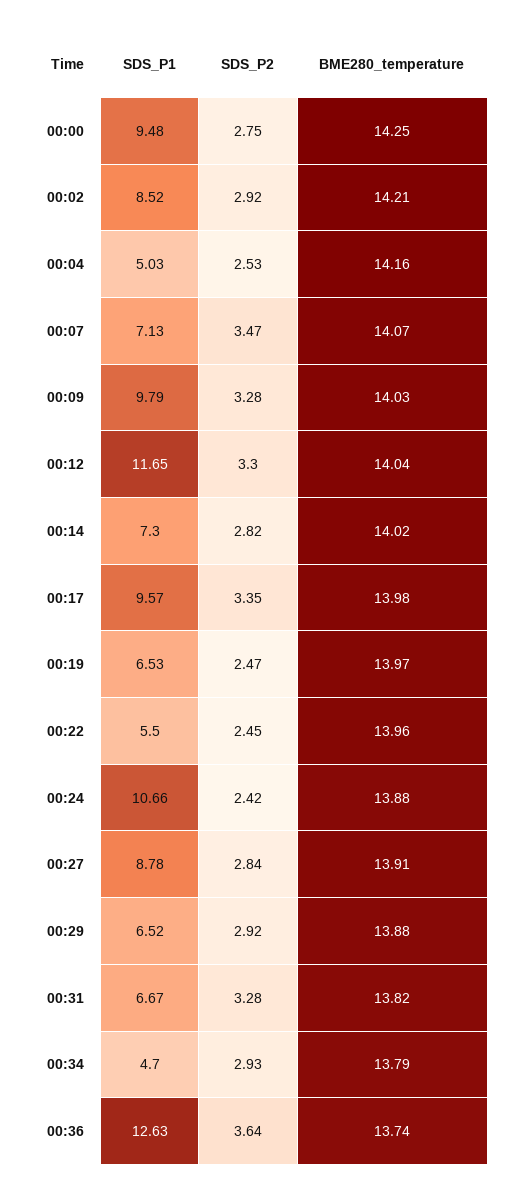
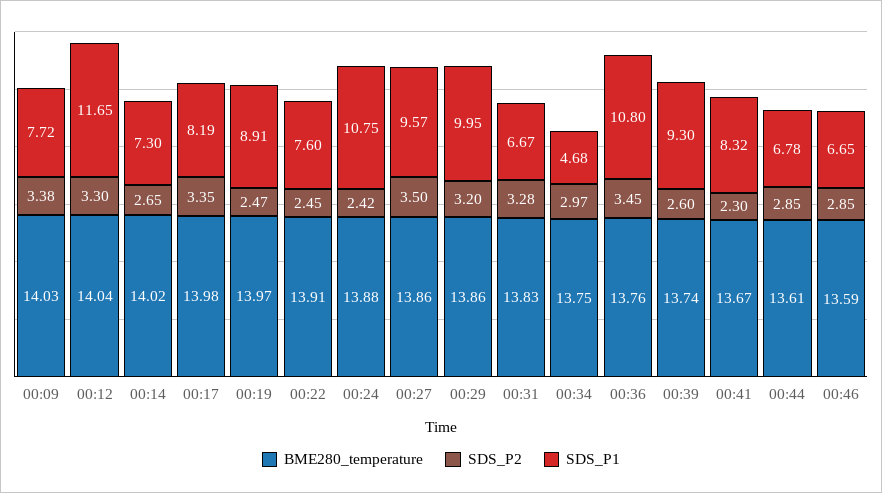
SDS_P1, 00:00: 9.48 -> none
SDS_P2, 00:00: 2.75 -> none
BME280_temperature, 00:00: 14.25 -> none
SDS_P1, 00:02: 8.52 -> none
SDS_P2, 00:02: 2.92 -> none
BME280_temperature, 00:02: 14.21 -> none
SDS_P1, 00:04: 5.03 -> none
SDS_P2, 00:04: 2.53 -> none
BME280_temperature, 00:04: 14.16 -> none
SDS_P1, 00:07: 7.13 -> none
SDS_P2, 00:07: 3.47 -> none
BME280_temperature, 00:07: 14.07 -> none
SDS_P1, 00:09: 9.79 -> 7.72
SDS_P2, 00:09: 3.28 -> 3.38
SDS_P2, 00:14: 2.82 -> 2.65
SDS_P1, 00:17: 9.57 -> 8.19
SDS_P1, 00:19: 6.53 -> 8.91
SDS_P1, 00:22: 5.5 -> 7.6
BME280_temperature, 00:22: 13.96 -> 13.91
SDS_P1, 00:24: 10.66 -> 10.75
SDS_P1, 00:27: 8.78 -> 9.57
SDS_P2, 00:27: 2.84 -> 3.5
BME280_temperature, 00:27: 13.91 -> 13.86
SDS_P1, 00:29: 6.52 -> 9.95
SDS_P2, 00:29: 2.92 -> 3.2
BME280_temperature, 00:29: 13.88 -> 13.86
BME280_temperature, 00:31: 13.82 -> 13.83
SDS_P1, 00:34: 4.7 -> 4.68
SDS_P2, 00:34: 2.93 -> 2.97
BME280_temperature, 00:34: 13.79 -> 13.75
SDS_P1, 00:36: 12.63 -> 10.8
SDS_P2, 00:36: 3.64 -> 3.45
BME280_temperature, 00:36: 13.74 -> 13.76
BME280_temperature, 00:39: none -> 13.74
SDS_P2, 00:39: none -> 2.6
SDS_P1, 00:39: none -> 9.3
BME280_temperature, 00:41: none -> 13.67
SDS_P2, 00:41: none -> 2.3
SDS_P1, 00:41: none -> 8.32
BME280_temperature, 00:44: none -> 13.61
SDS_P2, 00:44: none -> 2.85
SDS_P1, 00:44: none -> 6.78
BME280_temperature, 00:46: none -> 13.59
SDS_P2, 00:46: none -> 2.85
SDS_P1, 00:46: none -> 6.65

